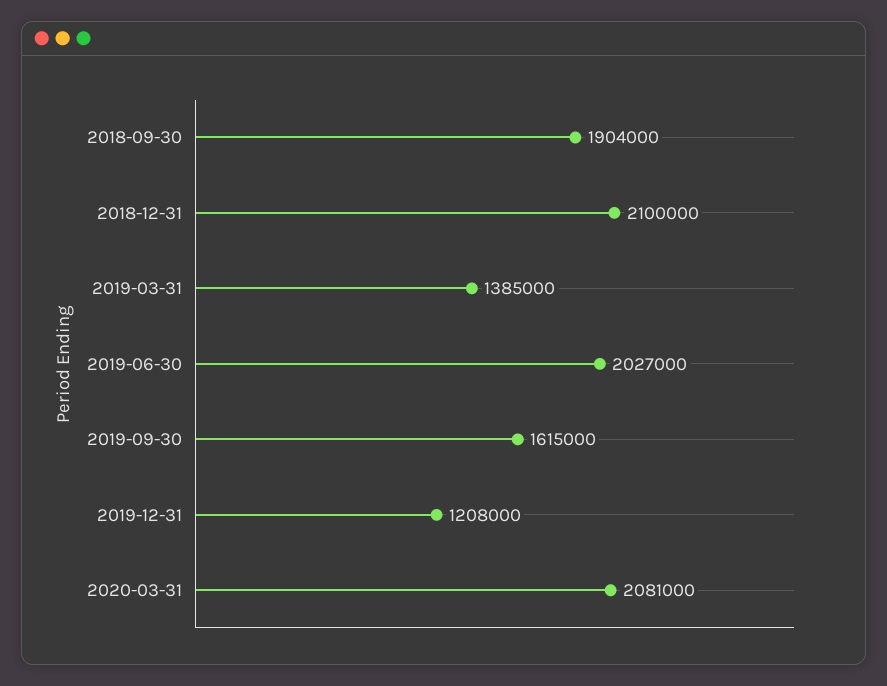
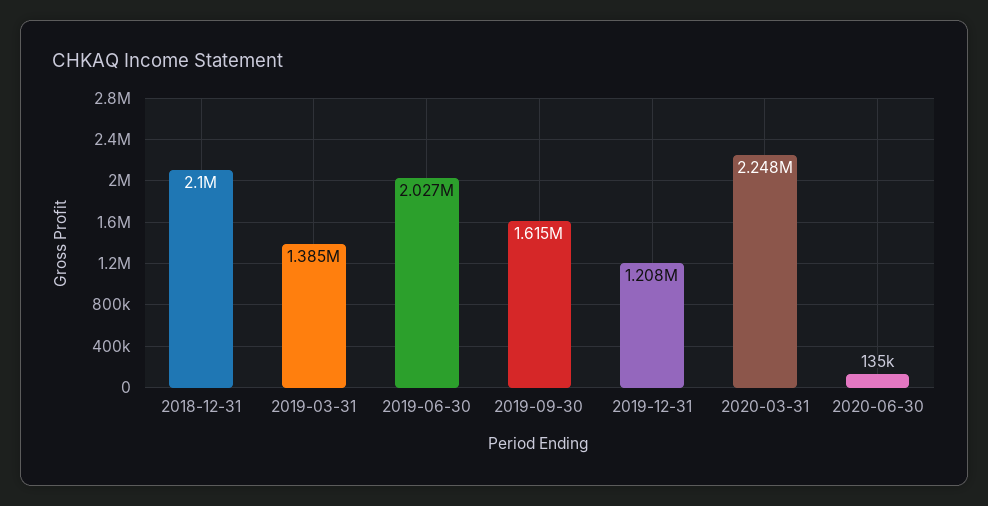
2018-09-30: 1904000 -> none
2020-03-31: 2081000 -> 2248000
2020-06-30: none -> 135000

